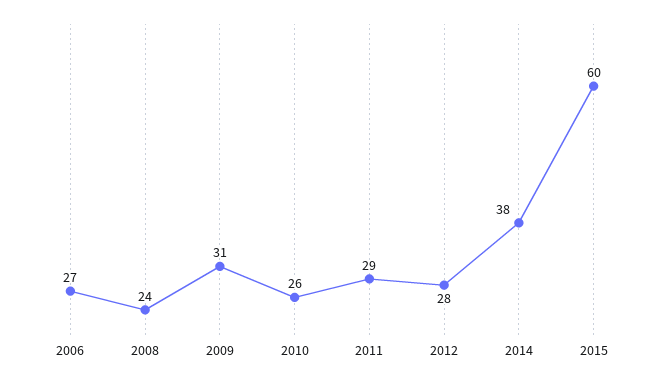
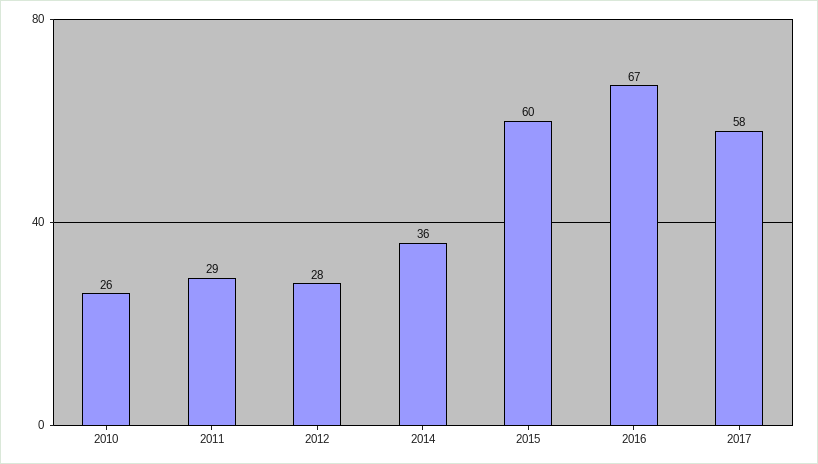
2006: 27 -> none
2008: 24 -> none
2009: 31 -> none
2014: 38 -> 36
2016: none -> 67
2017: none -> 58

